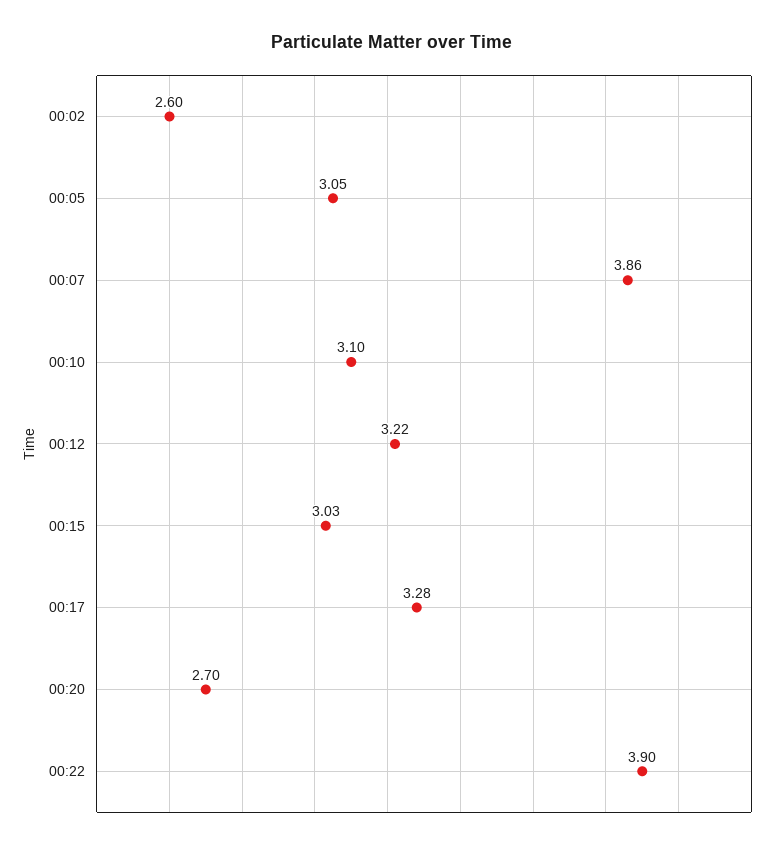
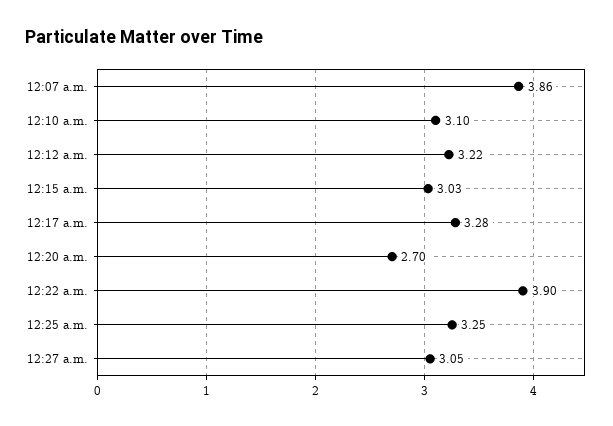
00:02: 2.6 -> none
00:05: 3.05 -> none
12:25 a.m.: none -> 3.25
12:27 a.m.: none -> 3.05

